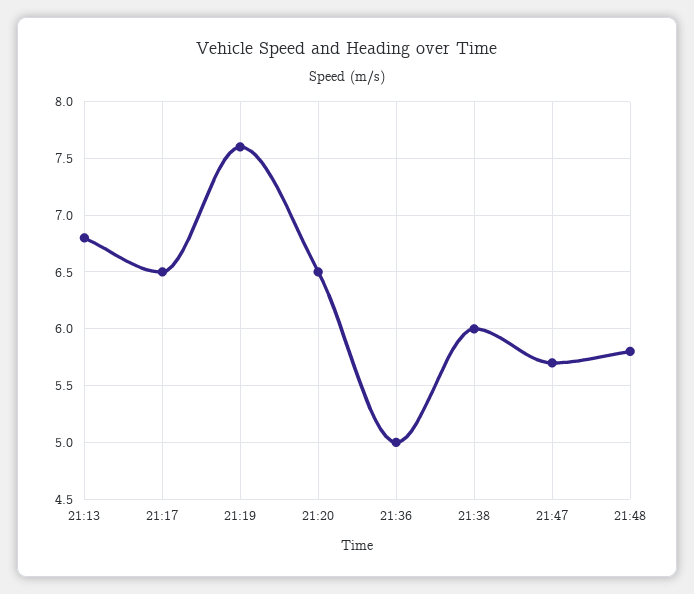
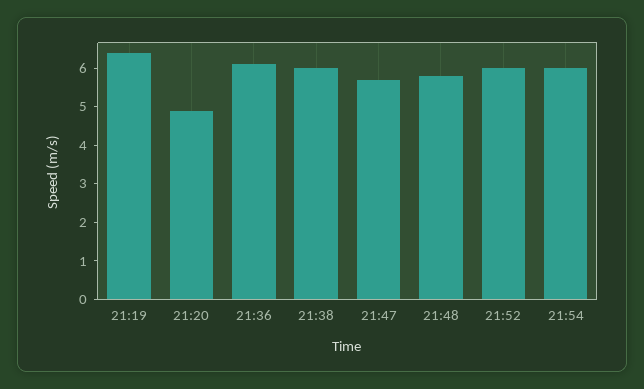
21:13: 6.8 -> none
21:17: 6.5 -> none
21:19: 7.6 -> 6.5
21:20: 6.5 -> 5
21:36: 5 -> 6
21:52: none -> 6
21:54: none -> 6

